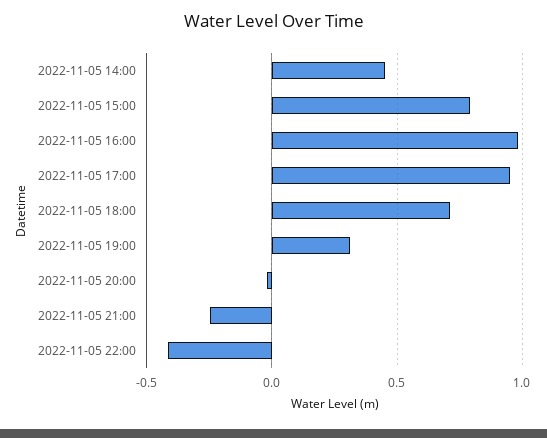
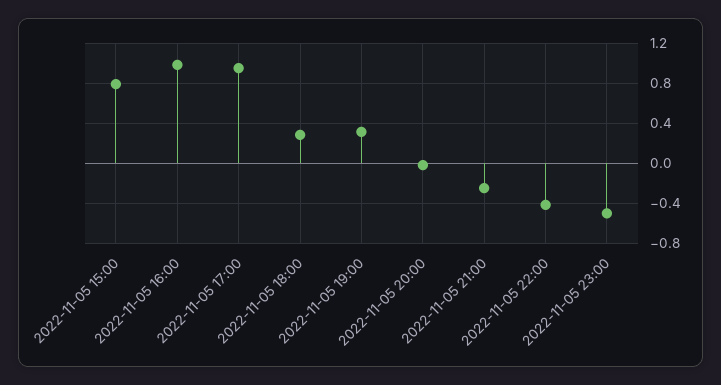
2022-11-05 14:00: 0.45 -> none
2022-11-05 18:00: 0.7 -> 0.3
2022-11-05 23:00: none -> -0.5

